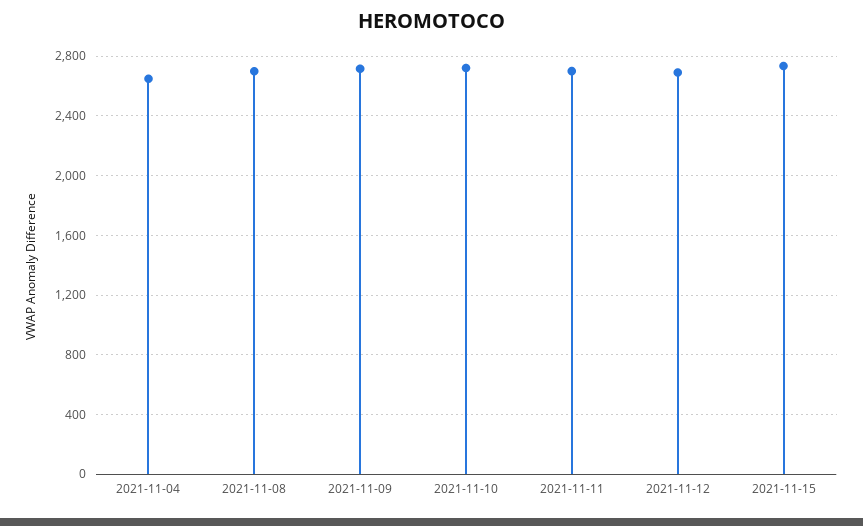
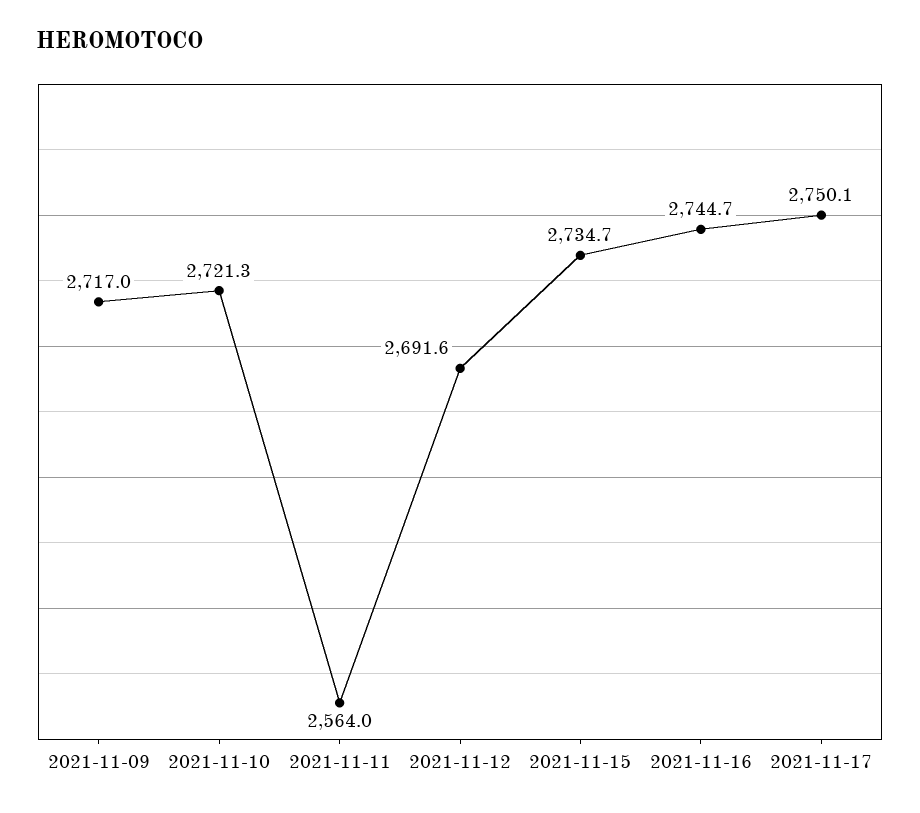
2021-11-04: 2650 -> none
2021-11-08: 2700 -> none
2021-11-11: 2700 -> 2564
2021-11-16: none -> 2744.7
2021-11-17: none -> 2750.1

